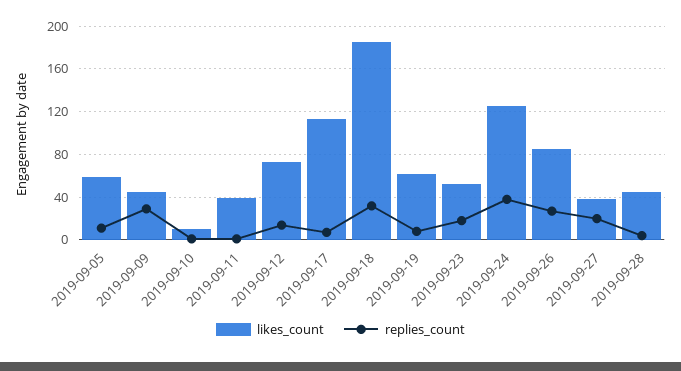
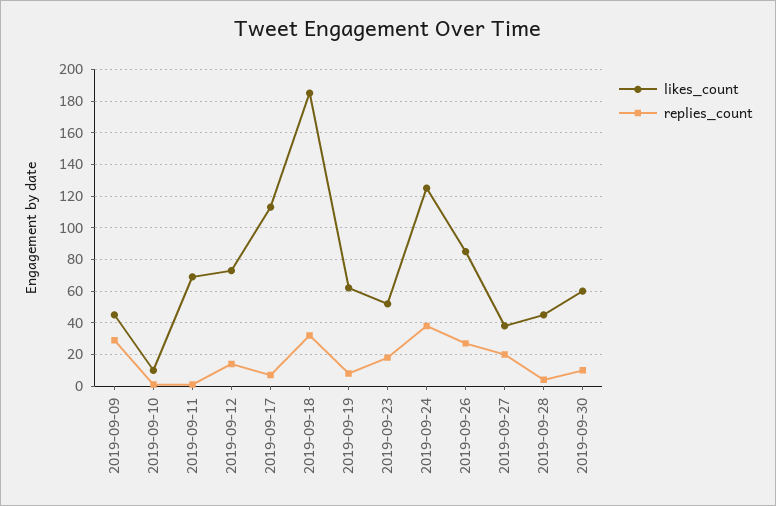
likes_count, 2019-09-05: 60 -> none
replies_count, 2019-09-05: 10 -> none
likes_count, 2019-09-11: 40 -> 70
likes_count, 2019-09-30: none -> 60
replies_count, 2019-09-30: none -> 10

